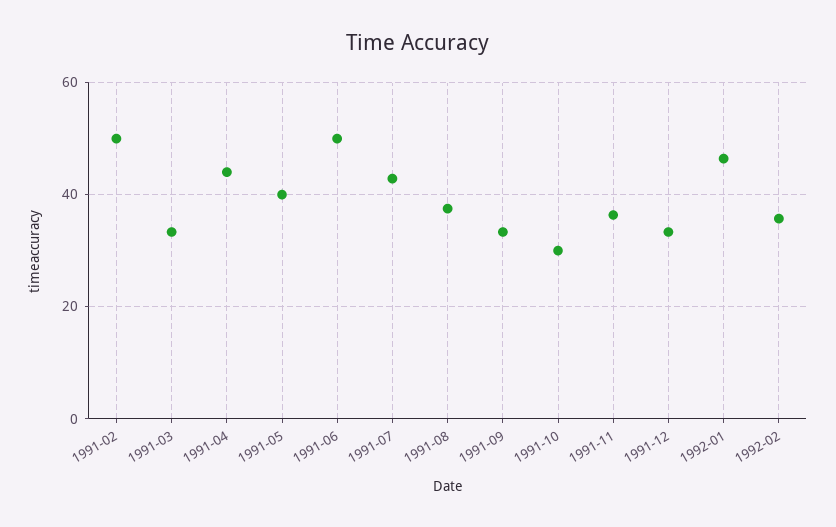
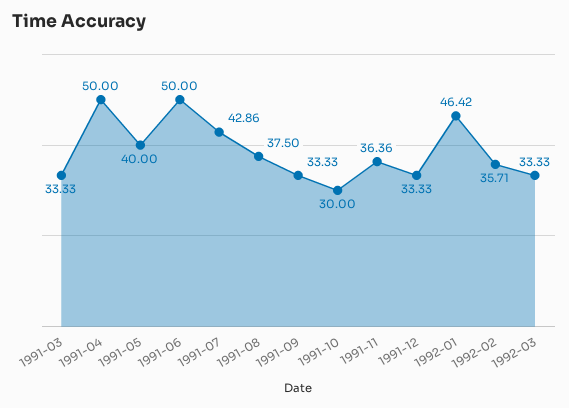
1991-02: 50 -> none
1991-04: 44 -> 50
1992-03: none -> 33.33

